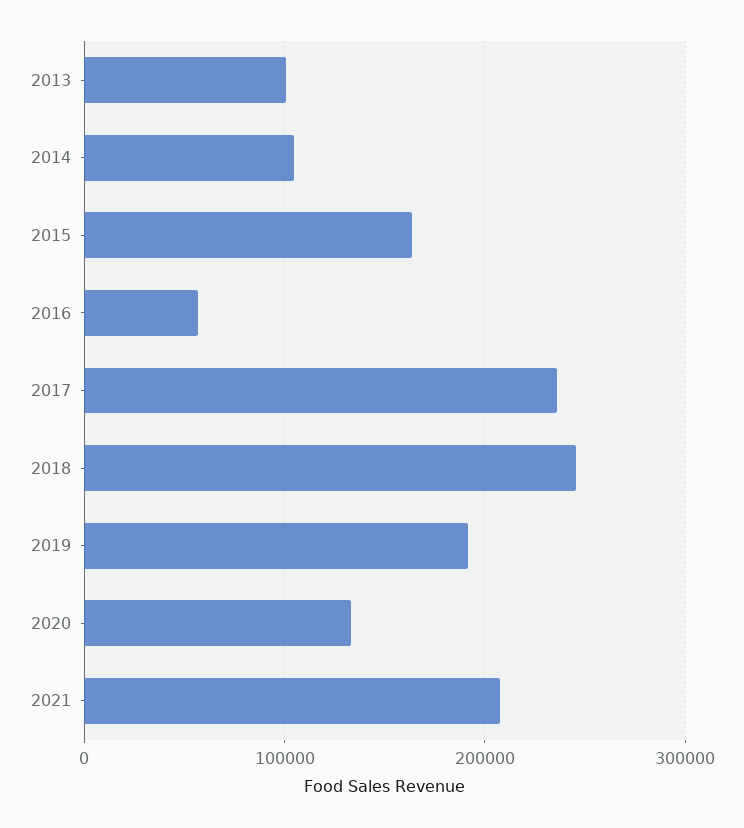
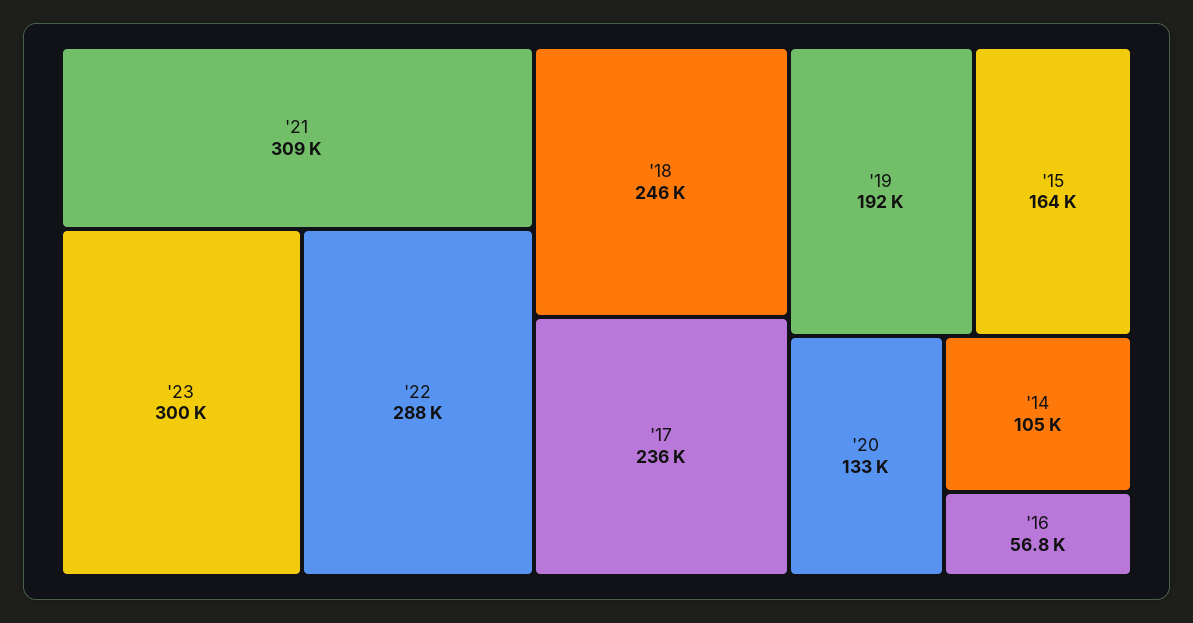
2013: 100000 -> none
2021: 210000 -> 309000
'23: none -> 300000
'22: none -> 288000

